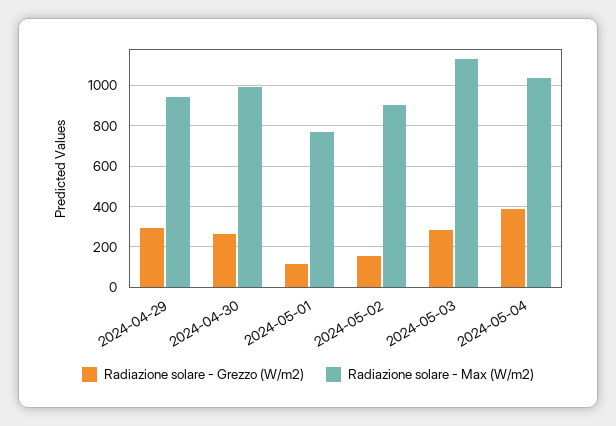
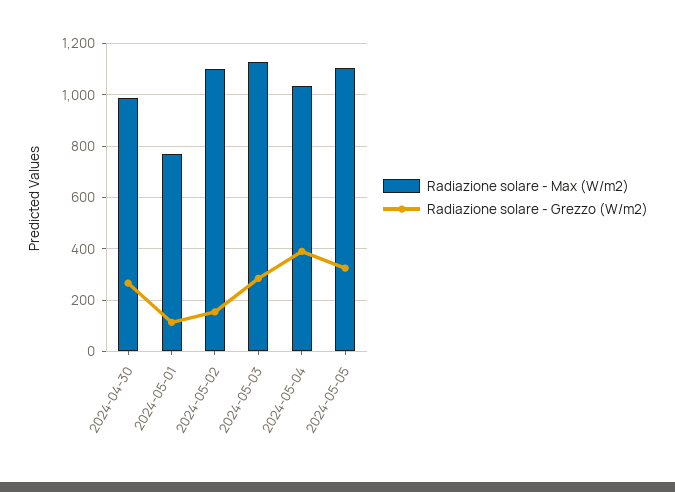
Radiazione solare - Grezzo (W/m2), 2024-04-29: 300 -> none
Radiazione solare - Max (W/m2), 2024-04-29: 950 -> none
Radiazione solare - Max (W/m2), 2024-05-02: 900 -> 1100
Radiazione solare - Max (W/m2), 2024-05-05: none -> 1100
Radiazione solare - Grezzo (W/m2), 2024-05-05: none -> 325

